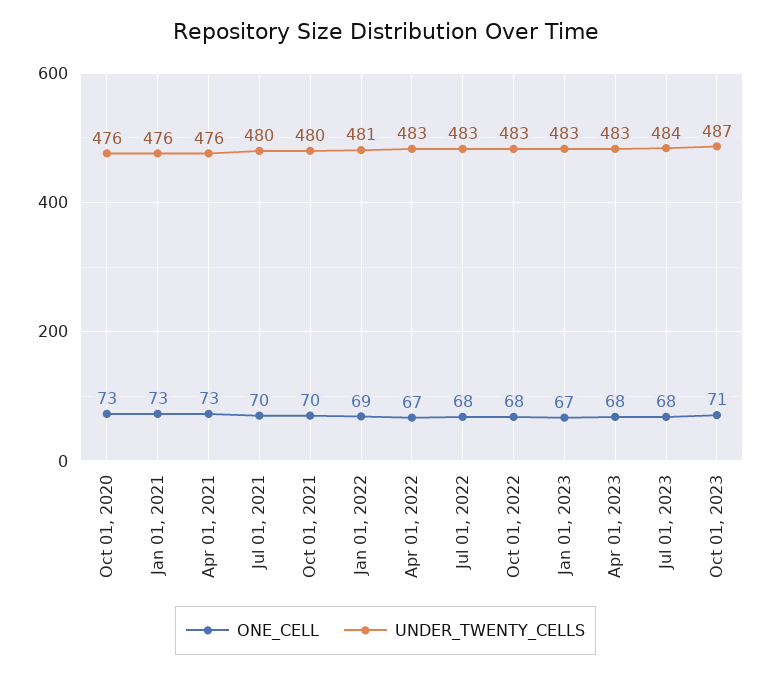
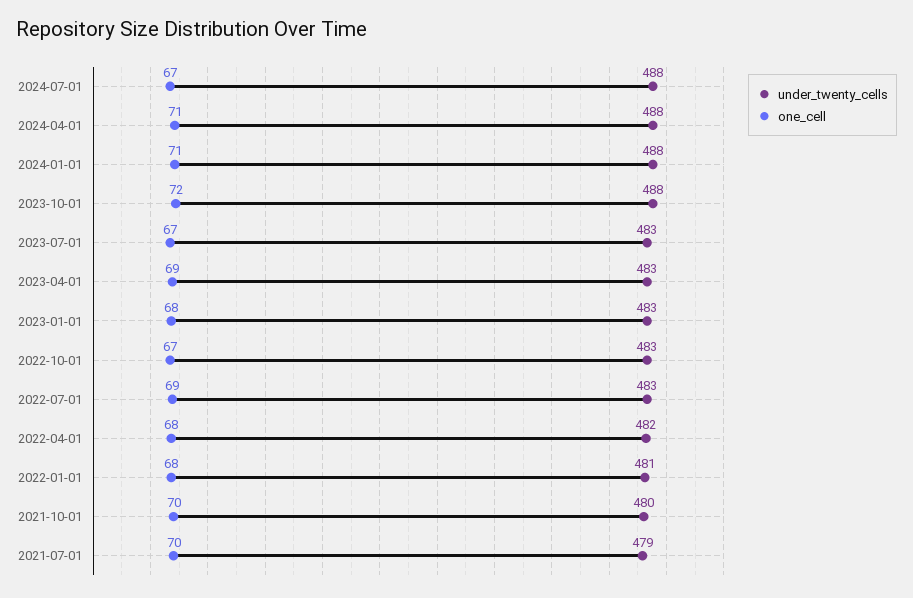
ONE_CELL, Oct 01, 2020: 73 -> none
UNDER_TWENTY_CELLS, Oct 01, 2020: 476 -> none
ONE_CELL, Jan 01, 2021: 73 -> none
UNDER_TWENTY_CELLS, Jan 01, 2021: 476 -> none
ONE_CELL, Apr 01, 2021: 73 -> none
UNDER_TWENTY_CELLS, Apr 01, 2021: 476 -> none
UNDER_TWENTY_CELLS, Jul 01, 2021: 480 -> 479
ONE_CELL, Jan 01, 2022: 69 -> 68
ONE_CELL, Apr 01, 2022: 67 -> 68
UNDER_TWENTY_CELLS, Apr 01, 2022: 483 -> 482
ONE_CELL, Jul 01, 2022: 68 -> 69
ONE_CELL, Oct 01, 2022: 68 -> 67
ONE_CELL, Jan 01, 2023: 67 -> 68
ONE_CELL, Apr 01, 2023: 68 -> 69
ONE_CELL, Jul 01, 2023: 68 -> 67
UNDER_TWENTY_CELLS, Jul 01, 2023: 484 -> 483
ONE_CELL, Oct 01, 2023: 71 -> 72
UNDER_TWENTY_CELLS, Oct 01, 2023: 487 -> 488
UNDER_TWENTY_CELLS, 2024-07-01: none -> 488
ONE_CELL, 2024-07-01: none -> 67
UNDER_TWENTY_CELLS, 2024-04-01: none -> 488
ONE_CELL, 2024-04-01: none -> 71
UNDER_TWENTY_CELLS, 2024-01-01: none -> 488
ONE_CELL, 2024-01-01: none -> 71

